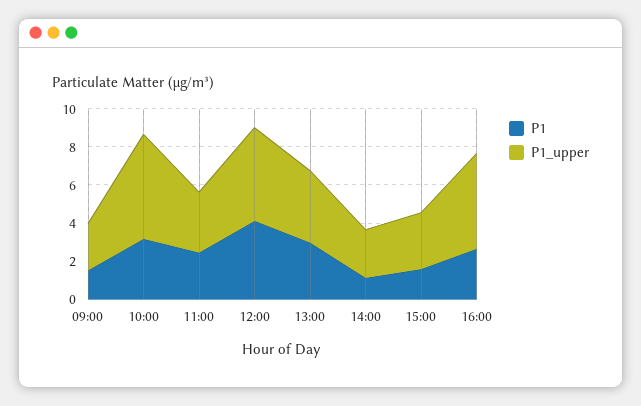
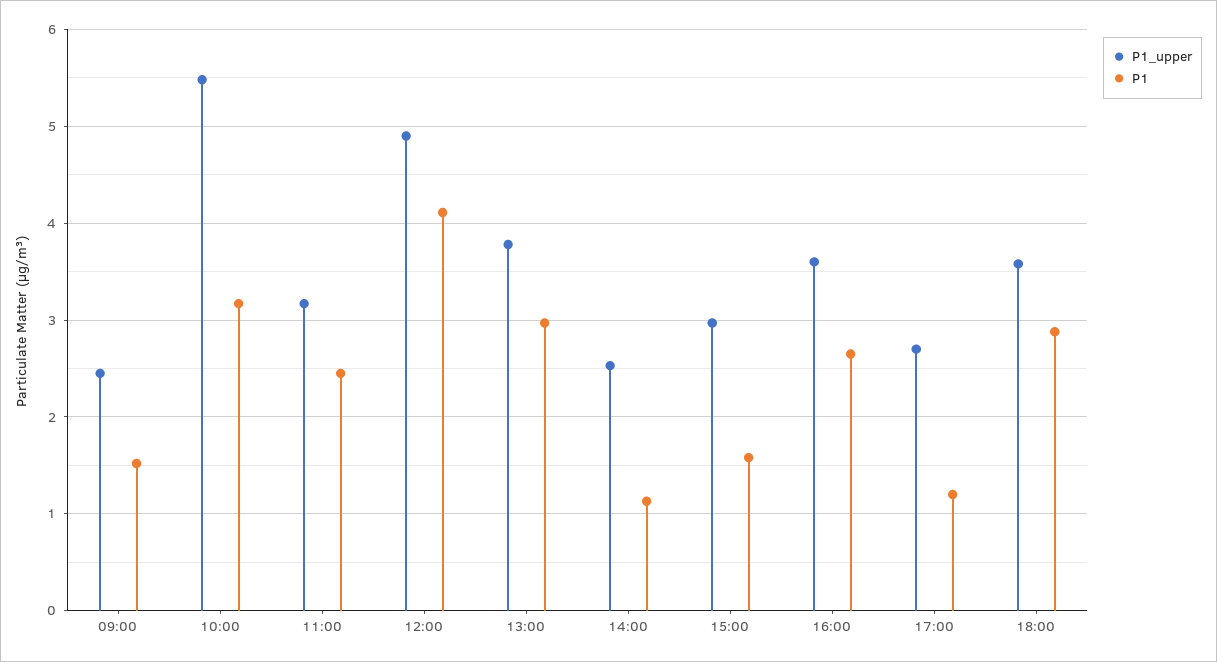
P1_upper, 16:00: 5 -> 3.6
P1_upper, 17:00: none -> 2.7
P1, 17:00: none -> 1.2
P1_upper, 18:00: none -> 3.6
P1, 18:00: none -> 2.9

